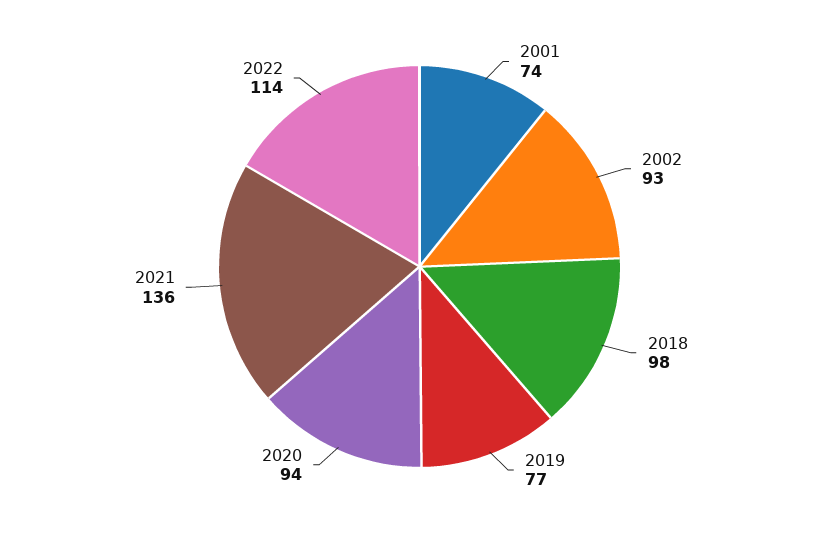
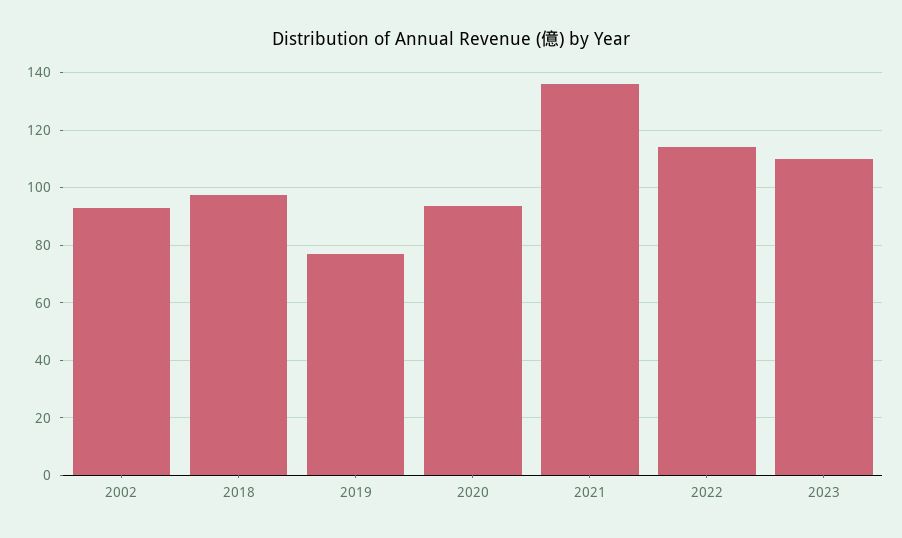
2001: 74 -> none
2023: none -> 110

